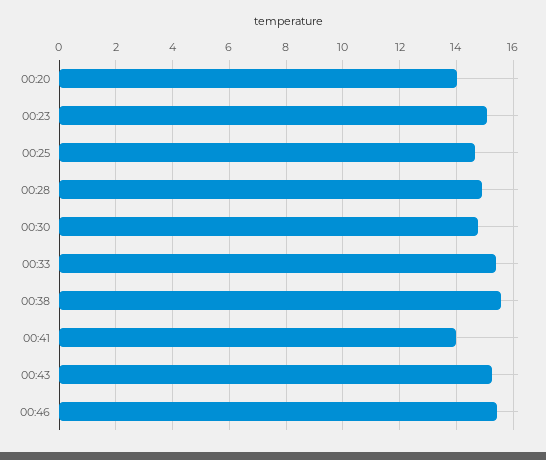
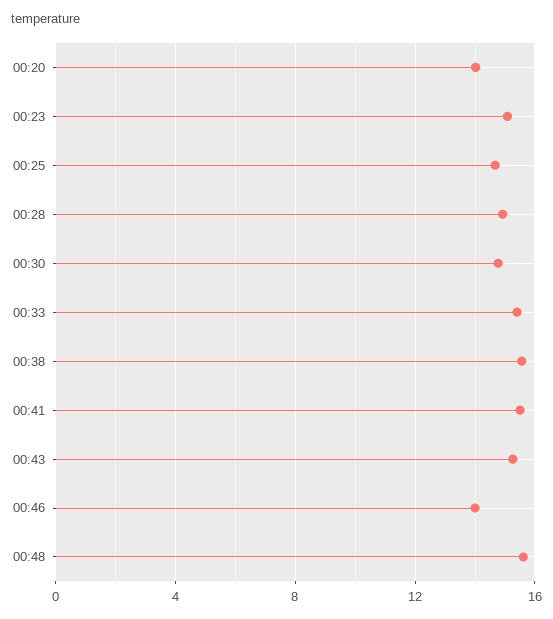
00:41: 14 -> 15.5
00:46: 15.5 -> 14
00:48: none -> 15.5

